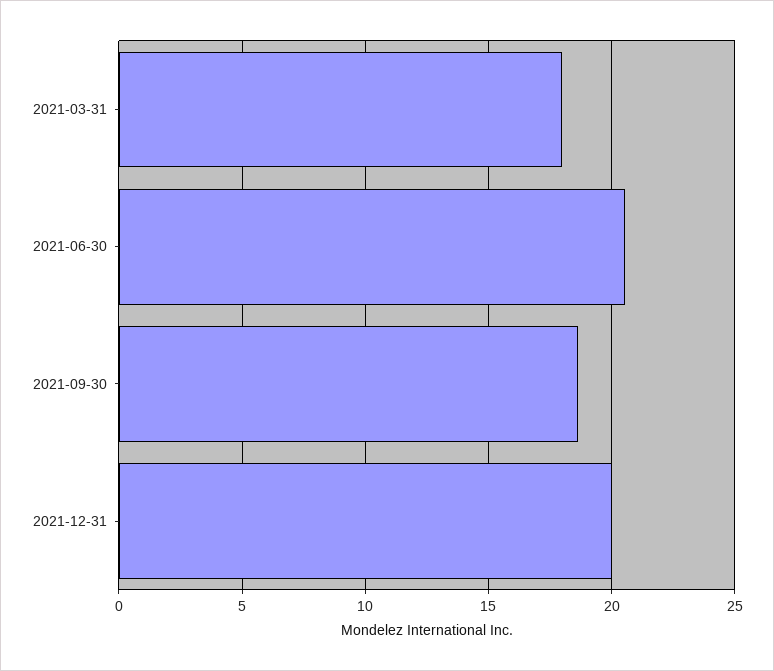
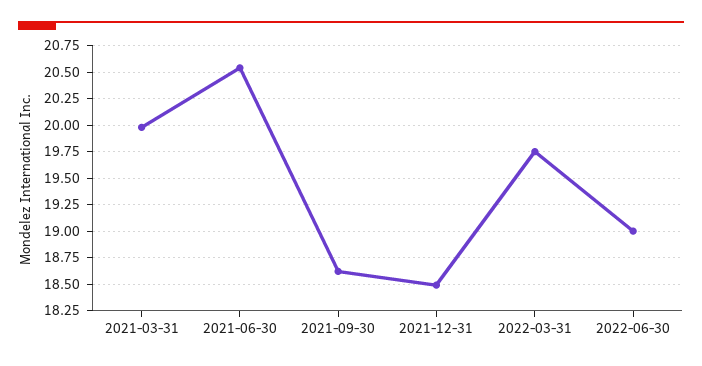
2021-03-31: 18 -> 20
2021-12-31: 20 -> 18.5
2022-03-31: none -> 19.75
2022-06-30: none -> 19

